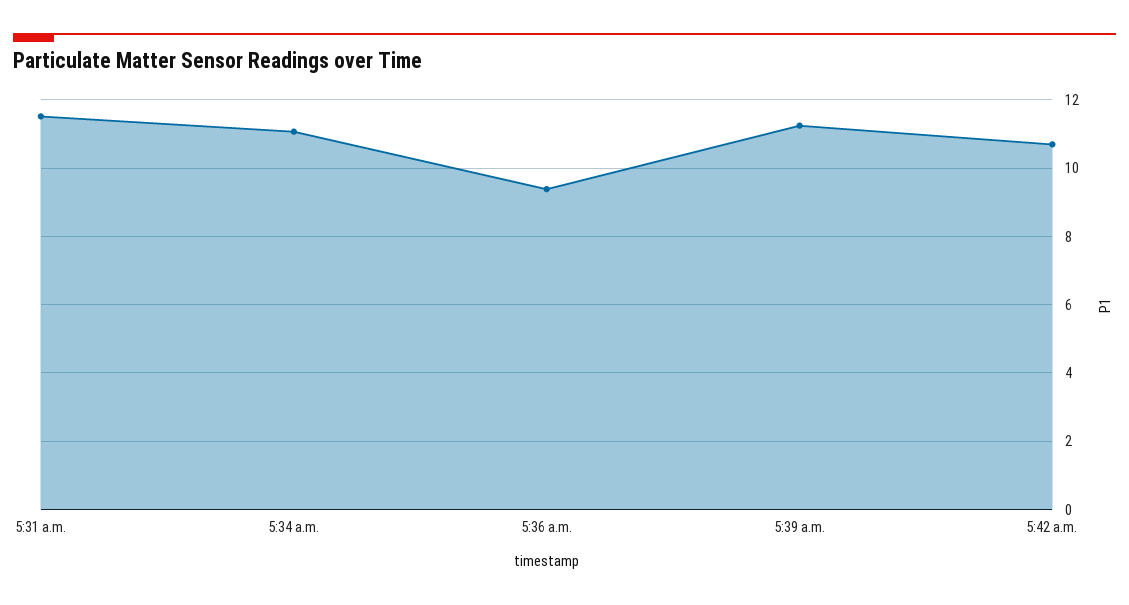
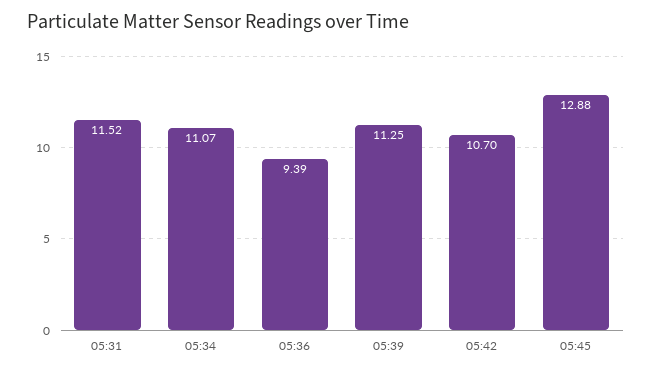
05:45: none -> 12.88

